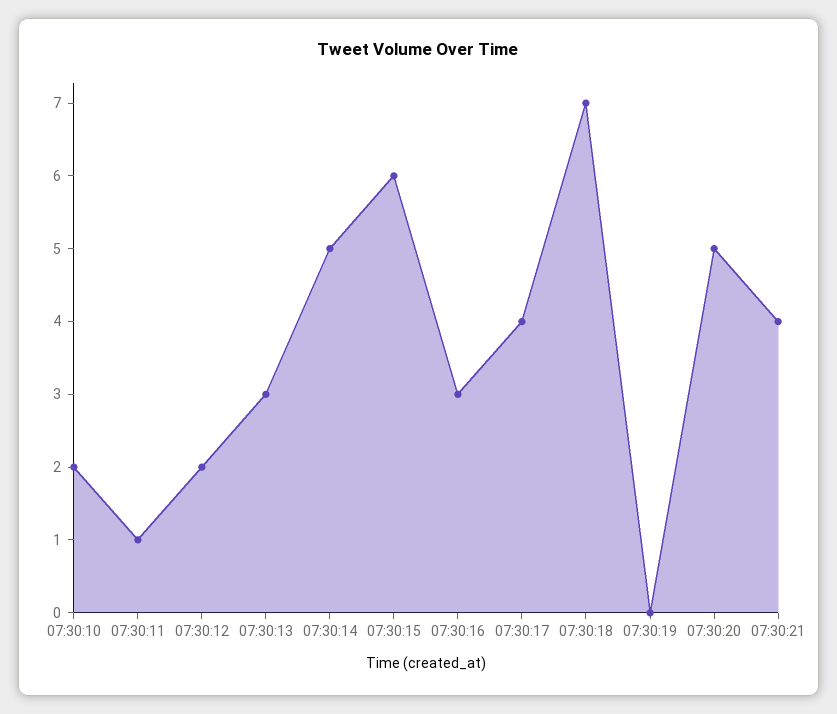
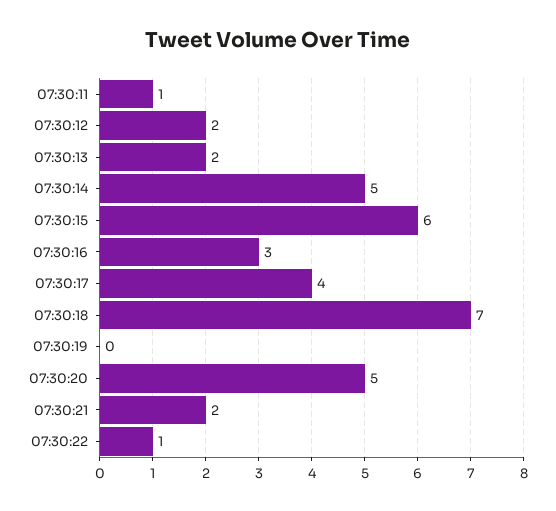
07:30:10: 2 -> none
07:30:13: 3 -> 2
07:30:21: 4 -> 2
07:30:22: none -> 1

